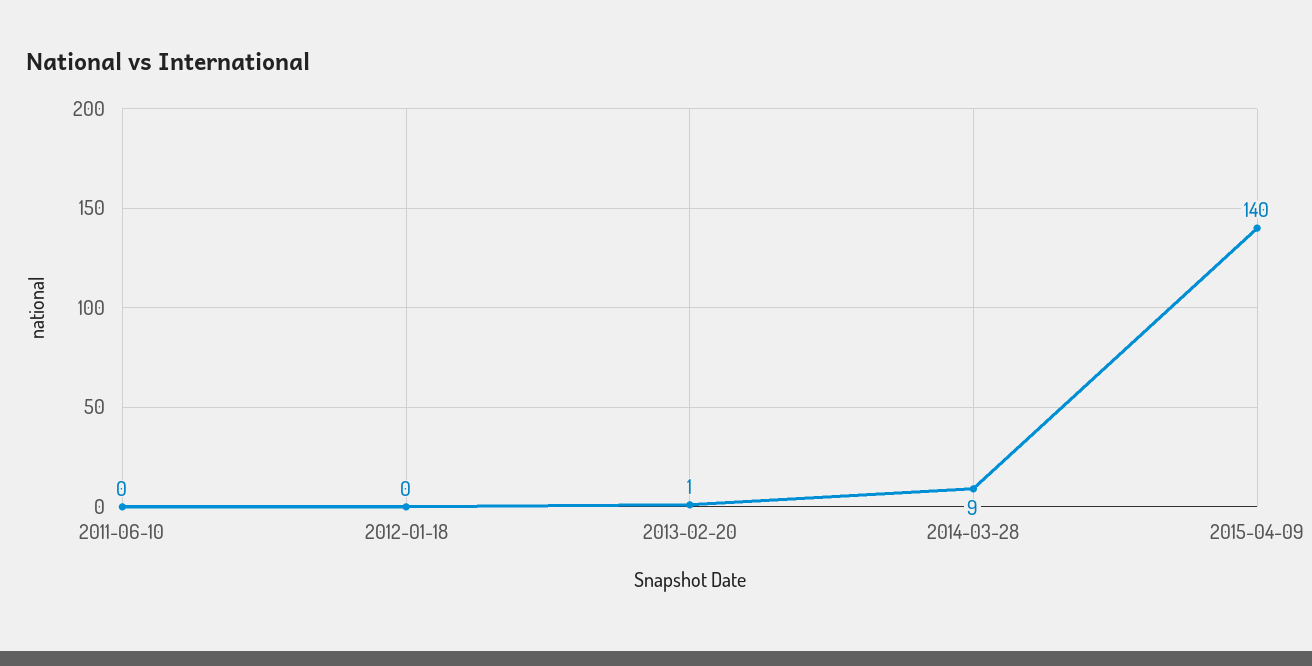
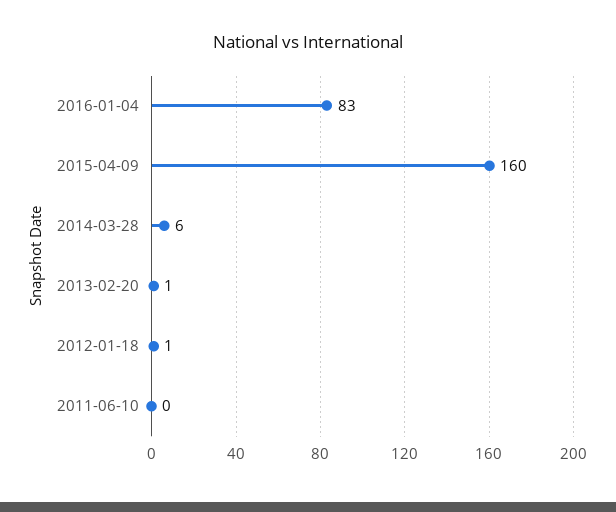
2012-01-18: 0 -> 1
2014-03-28: 9 -> 6
2015-04-09: 140 -> 160
2016-01-04: none -> 83

